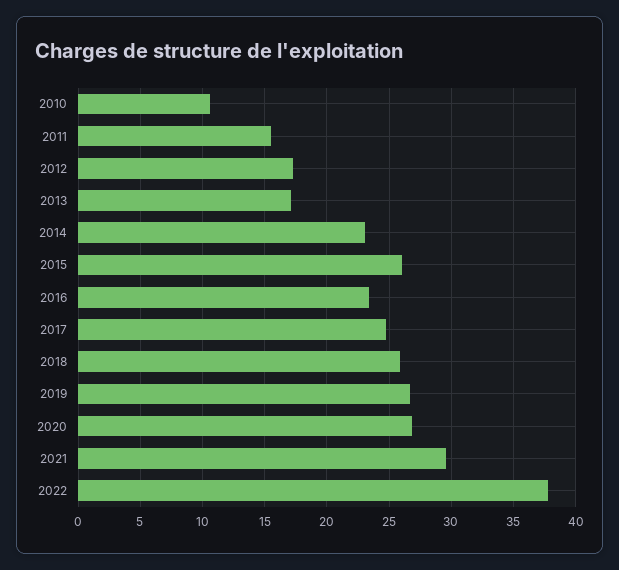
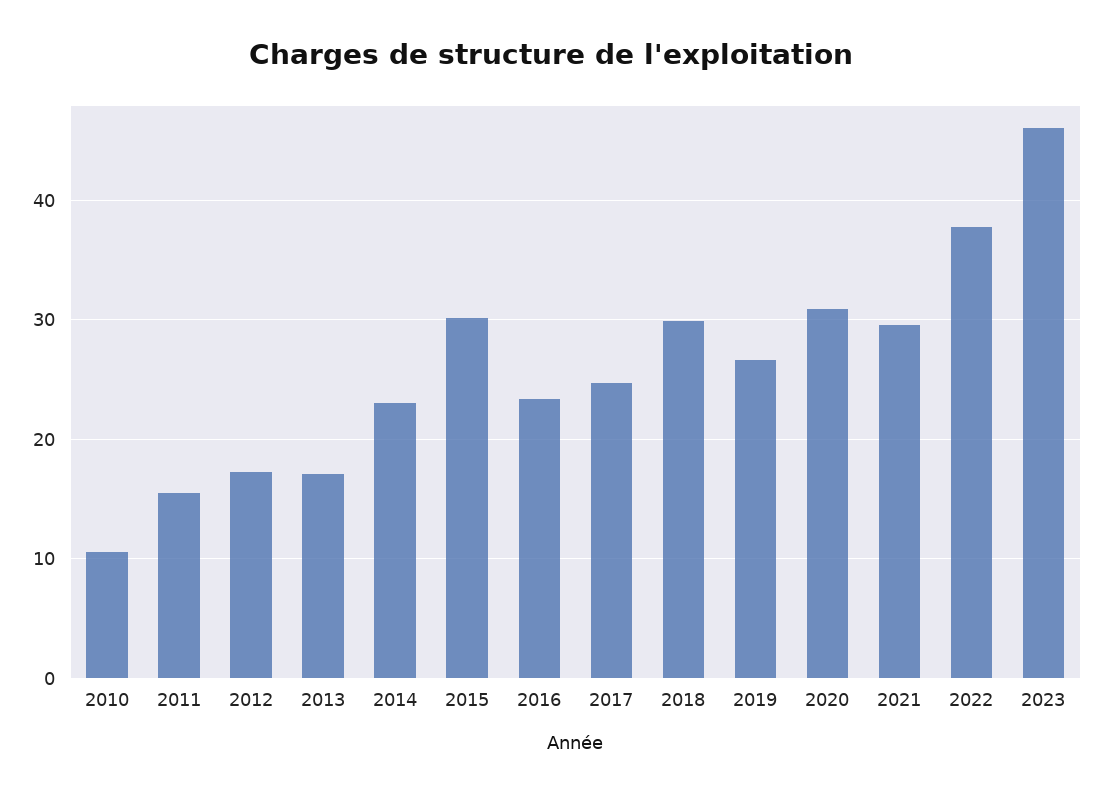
2015: 26 -> 30
2018: 26 -> 30
2020: 27 -> 31
2023: none -> 46

